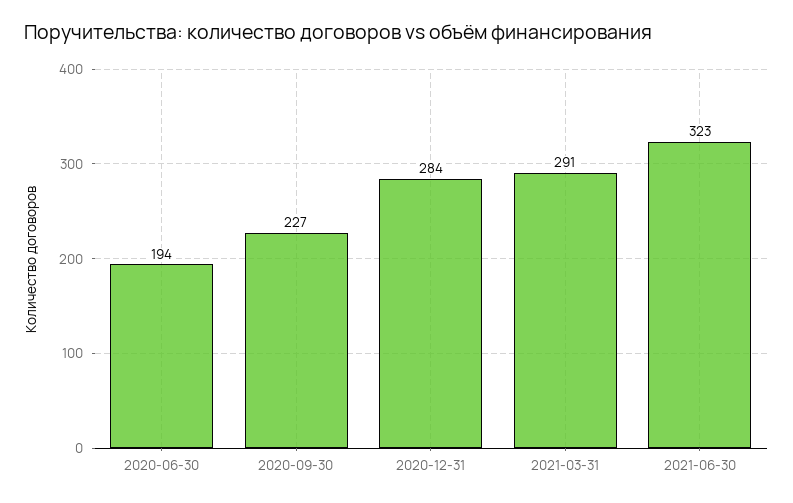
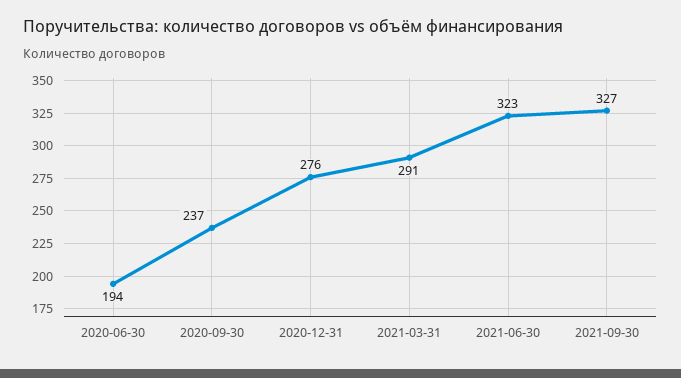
2020-09-30: 227 -> 237
2020-12-31: 284 -> 276
2021-09-30: none -> 327

